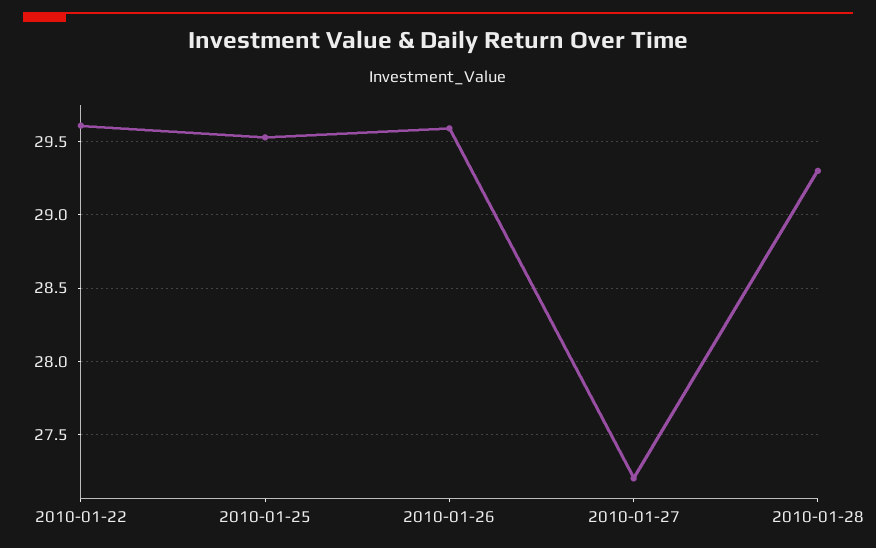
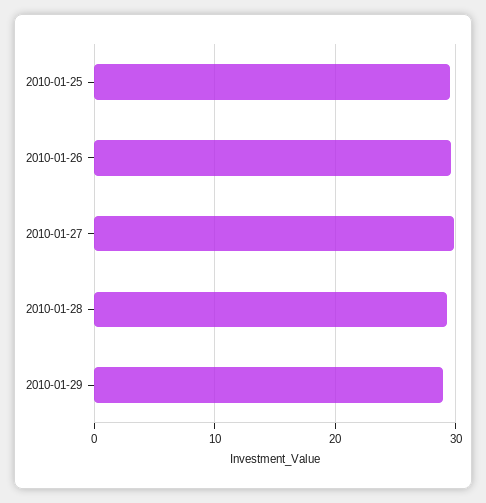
2010-01-22: 29.6 -> none
2010-01-27: 27.2 -> 30
2010-01-29: none -> 29

